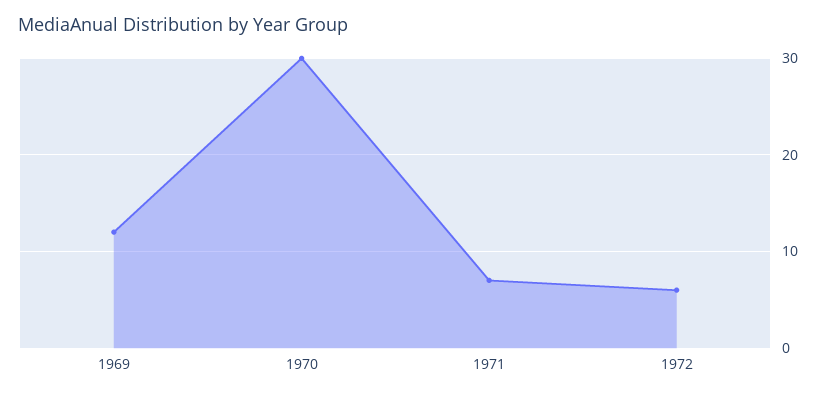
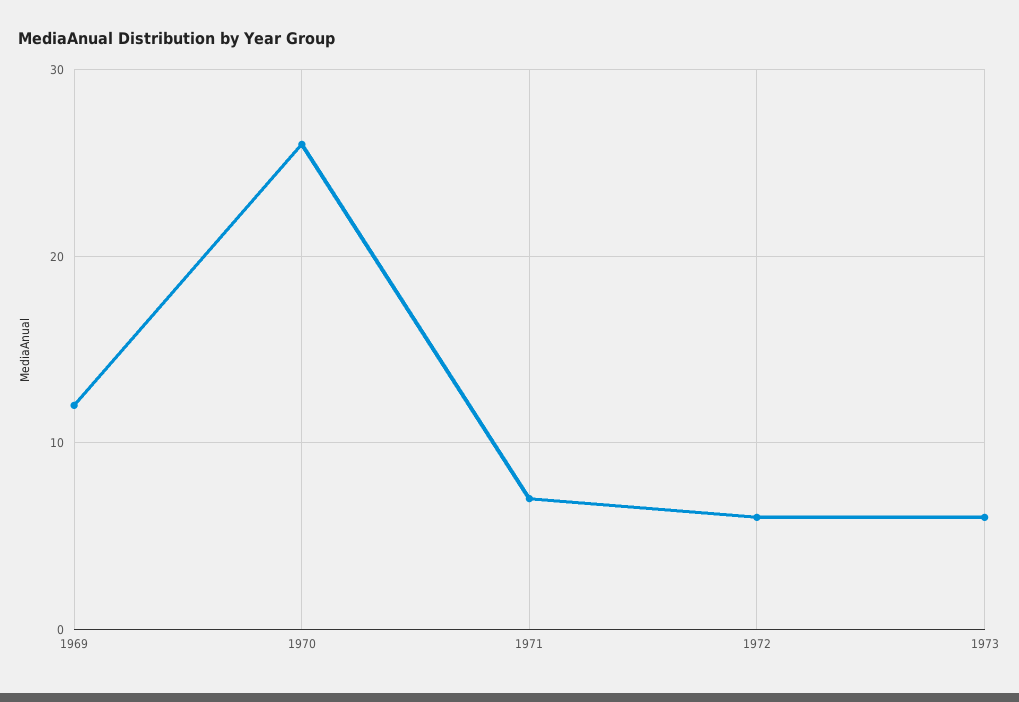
1970: 30 -> 26
1973: none -> 6

